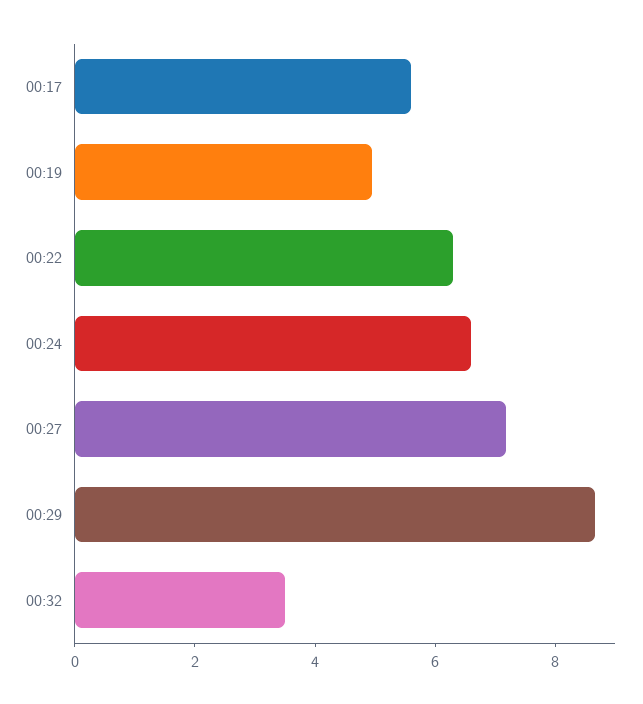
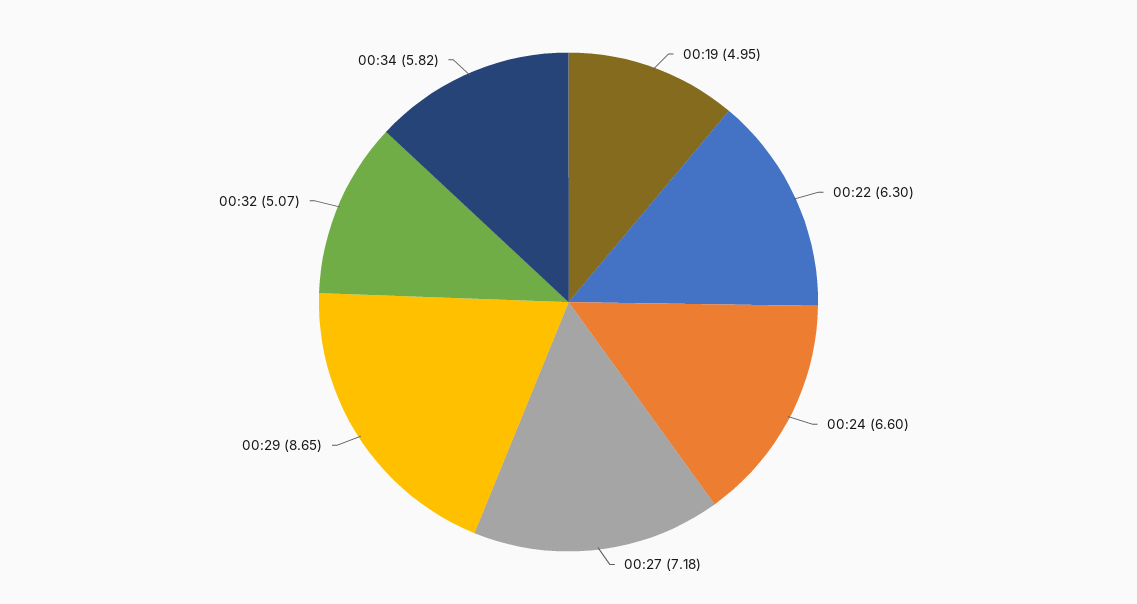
00:17: 5.5 -> none
00:32: 3.5 -> 5.07
00:34: none -> 5.82

